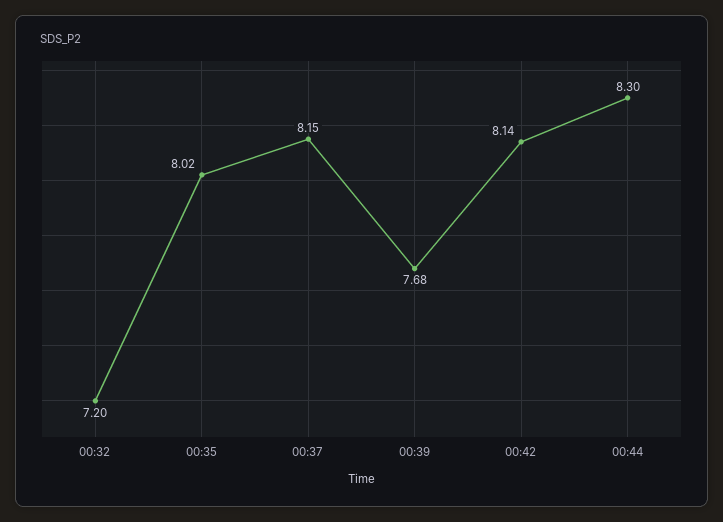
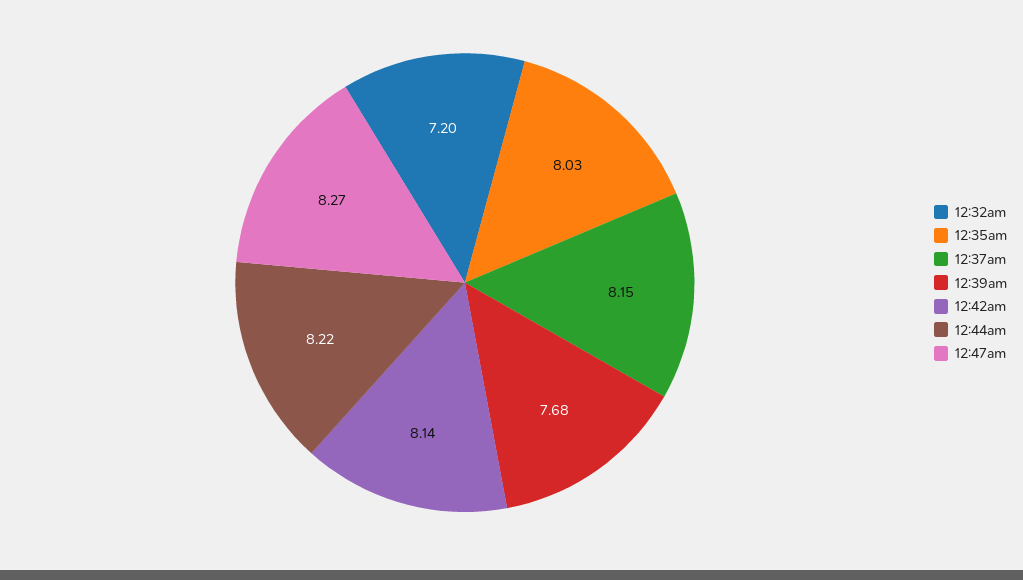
00:35: 8.02 -> 8.03
00:44: 8.3 -> 8.22
12:47am: none -> 8.27

